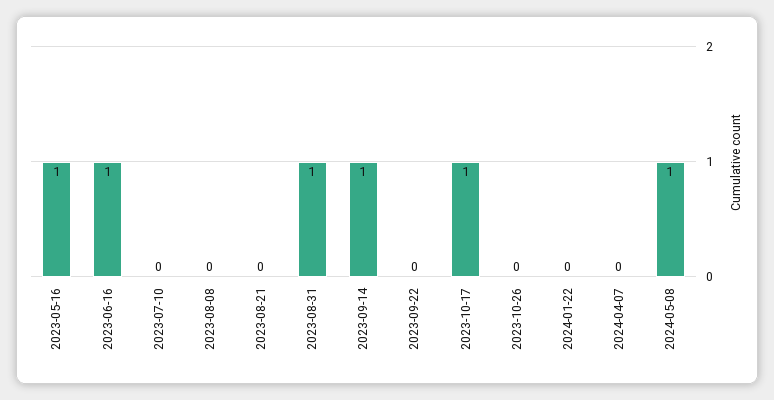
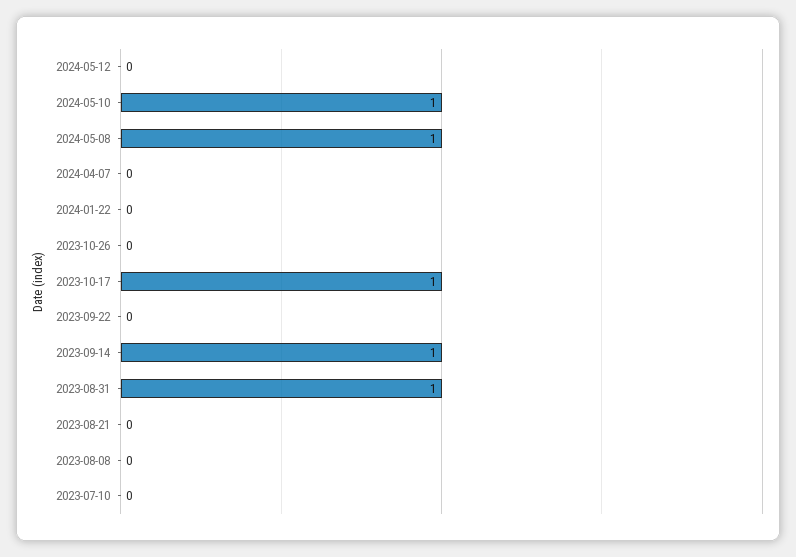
2023-05-16: 1 -> none
2023-06-16: 1 -> none
2024-05-12: none -> 0
2024-05-10: none -> 1

